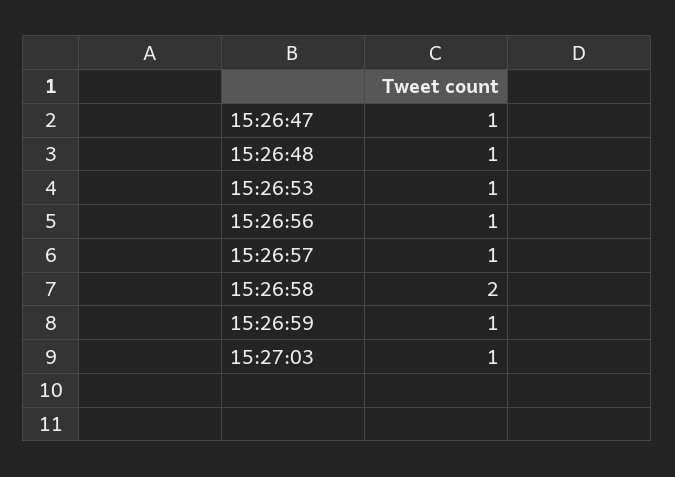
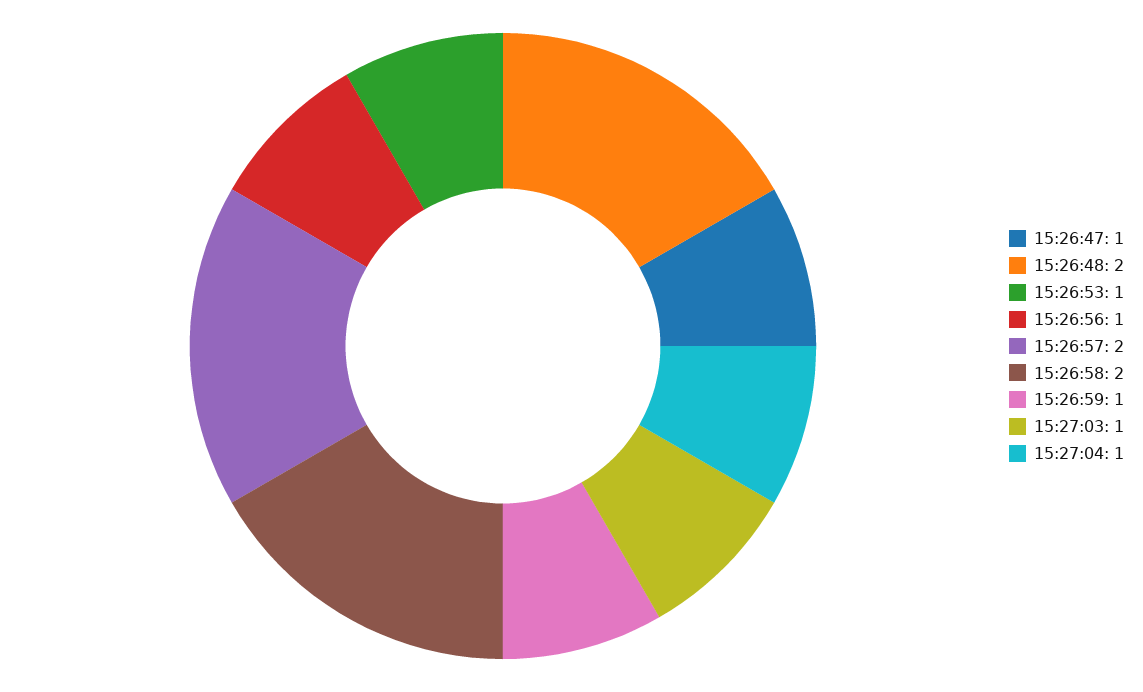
15:26:48: 1 -> 2
15:26:57: 1 -> 2
15:27:04: none -> 1

